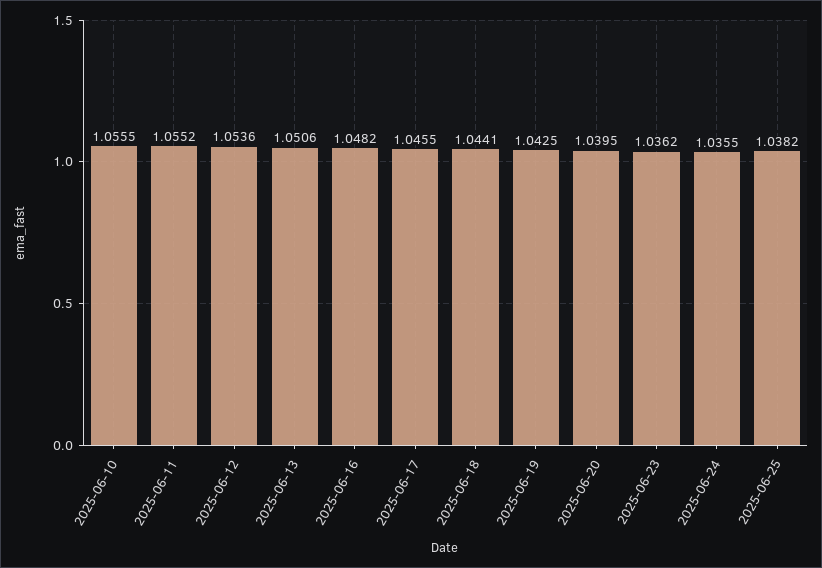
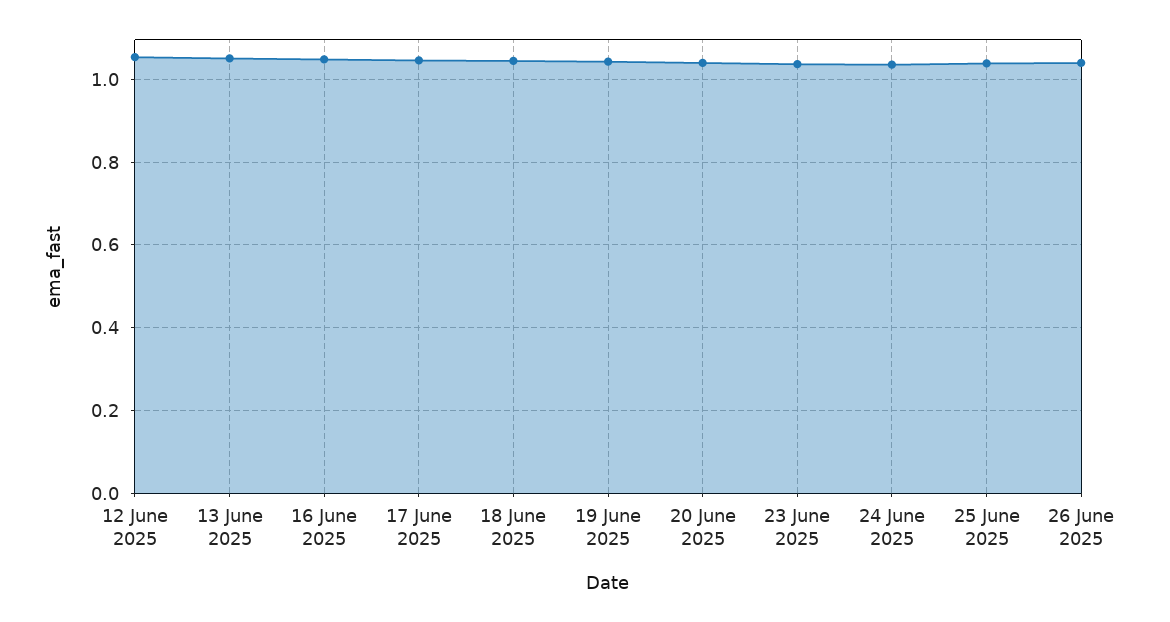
2025-06-10: 1.0555 -> none
2025-06-11: 1.0552 -> none
26 June 2025: none -> 1.04

